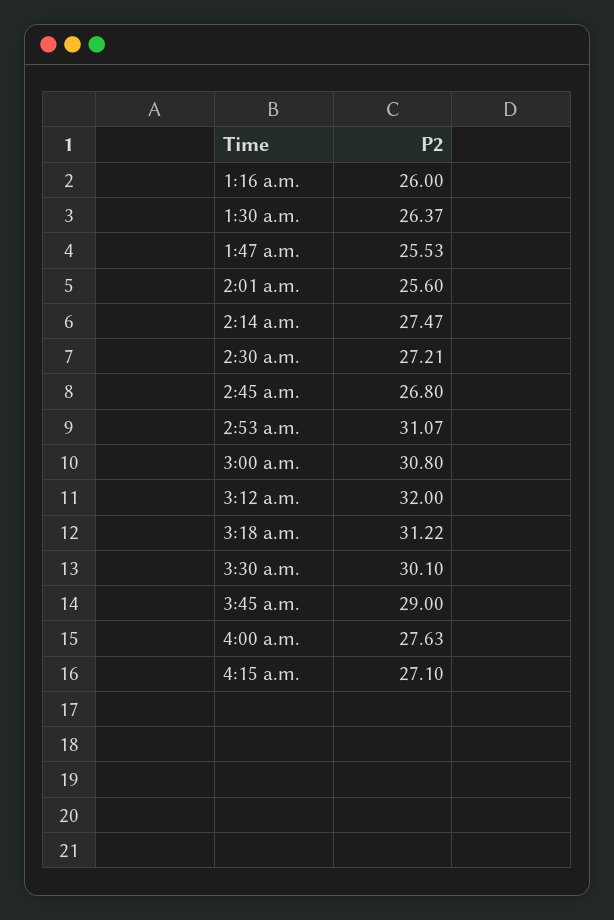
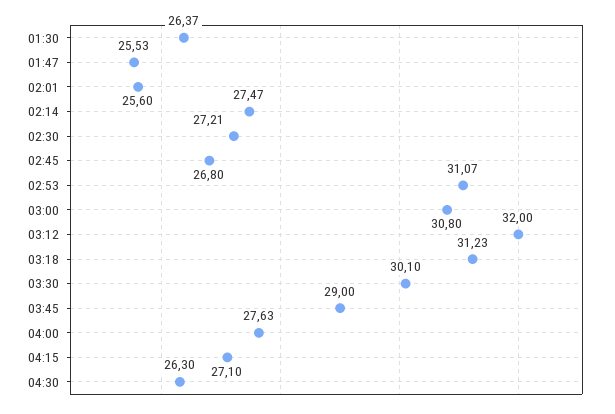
1:16 a.m.: 26 -> none
3:18 a.m.: 31.22 -> 31.23
04:30: none -> 26.3

